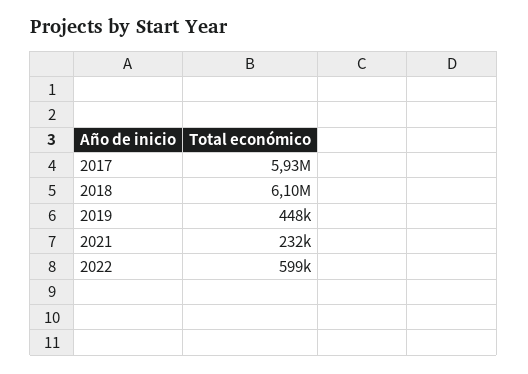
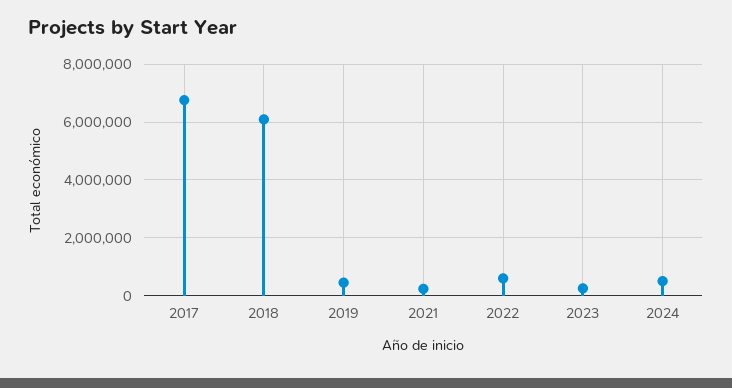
2017: 5930000 -> 6750000
2023: none -> 250000
2024: none -> 500000

